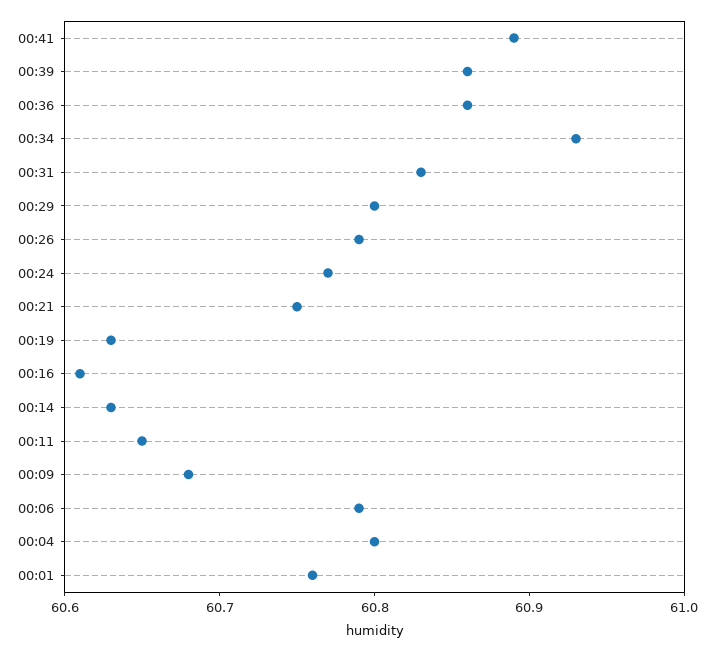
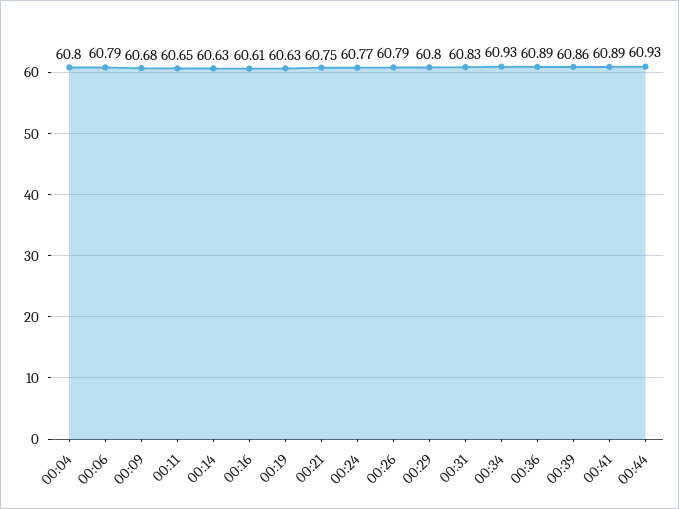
00:36: 60.86 -> 60.89
00:01: 60.76 -> none
00:44: none -> 60.93

